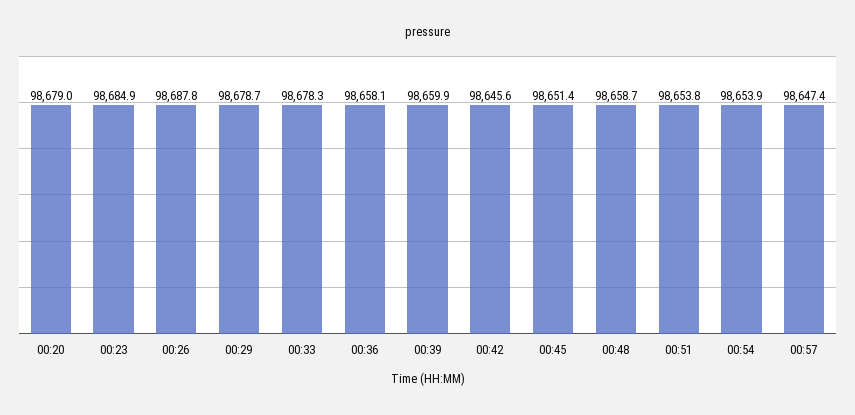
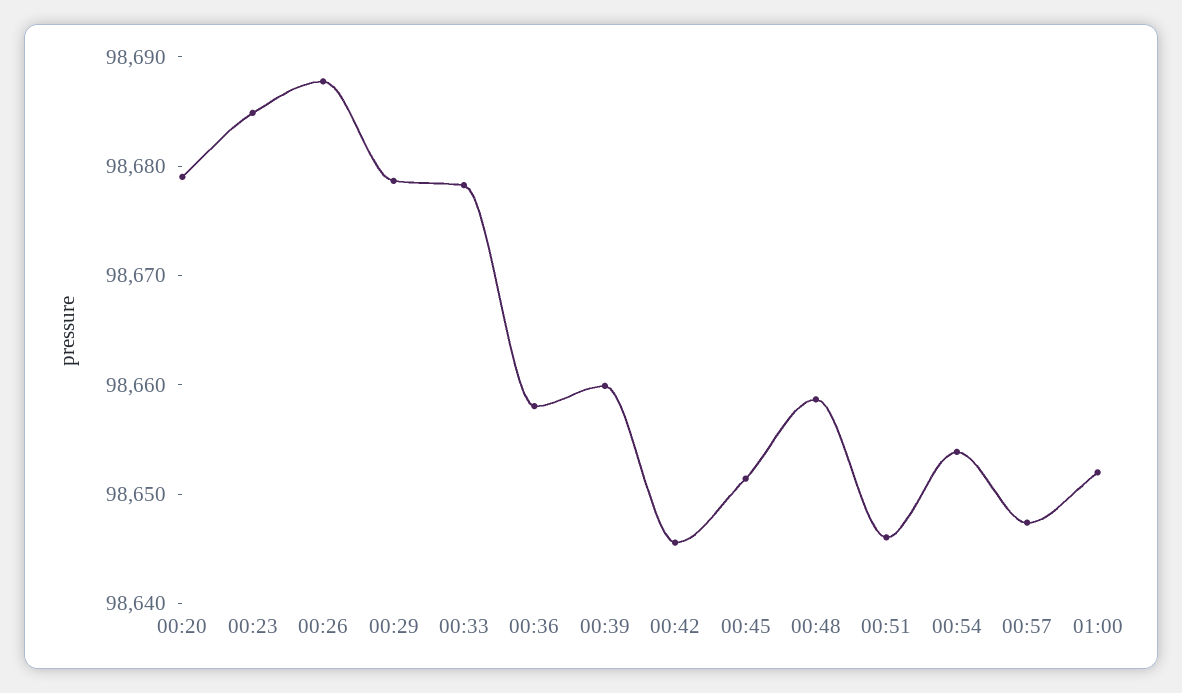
00:51: 98653.8 -> 98646
01:00: none -> 98652

